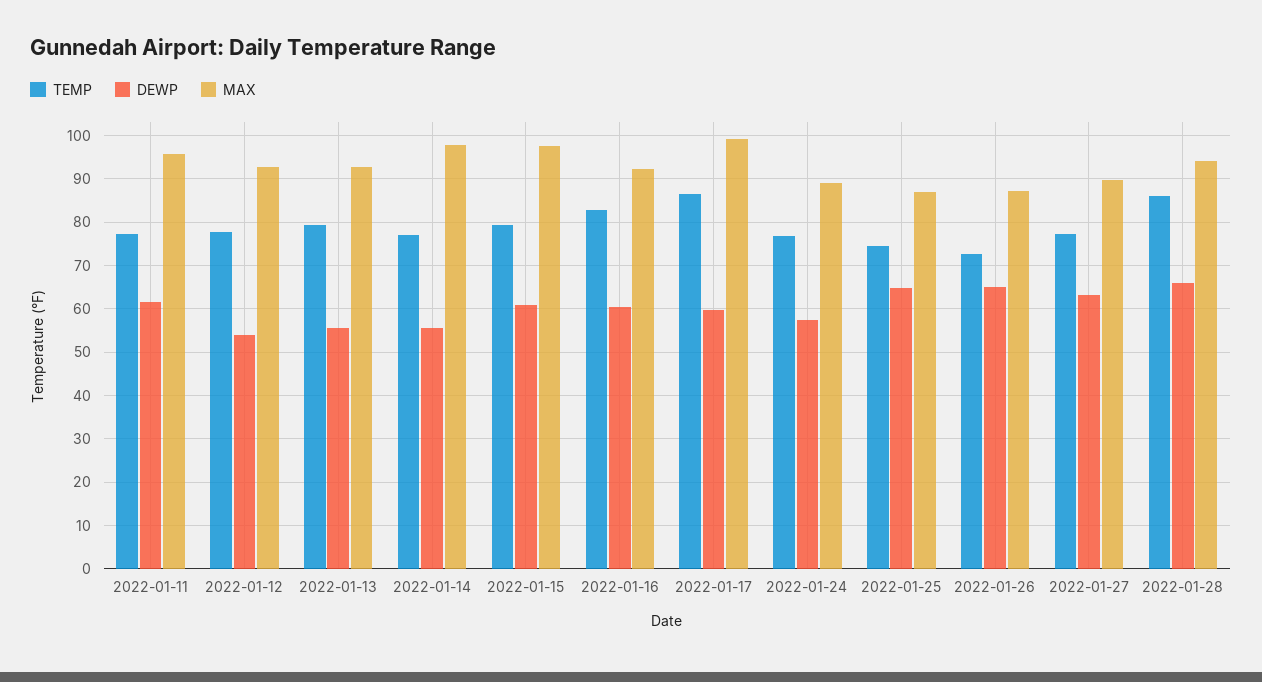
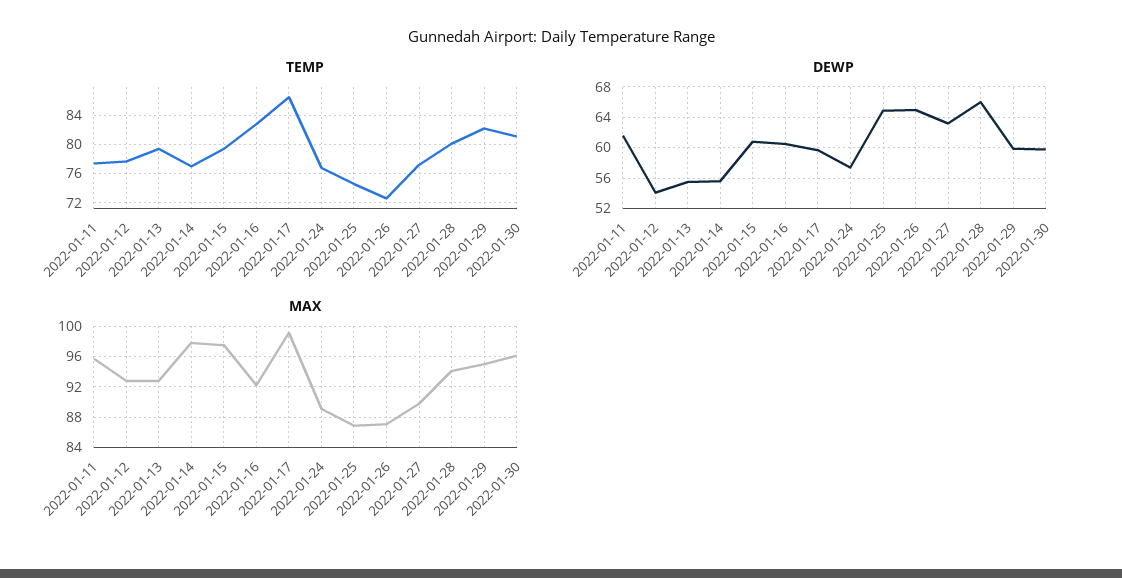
TEMP, 2022-01-28: 86 -> 80
TEMP, 2022-01-29: none -> 82
TEMP, 2022-01-30: none -> 81
DEWP, 2022-01-29: none -> 60
DEWP, 2022-01-30: none -> 60
MAX, 2022-01-29: none -> 95
MAX, 2022-01-30: none -> 96

